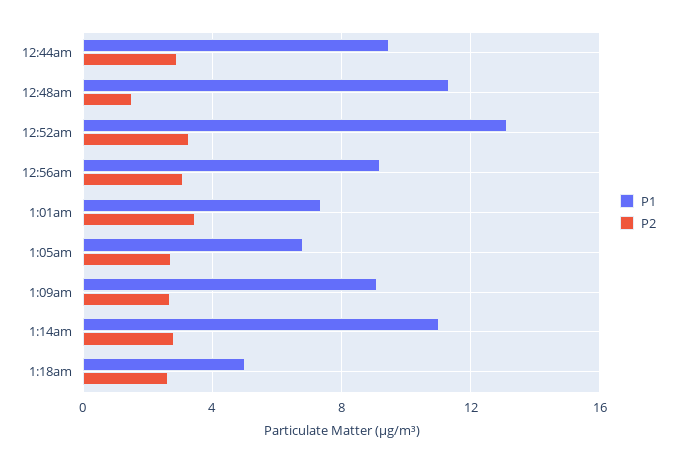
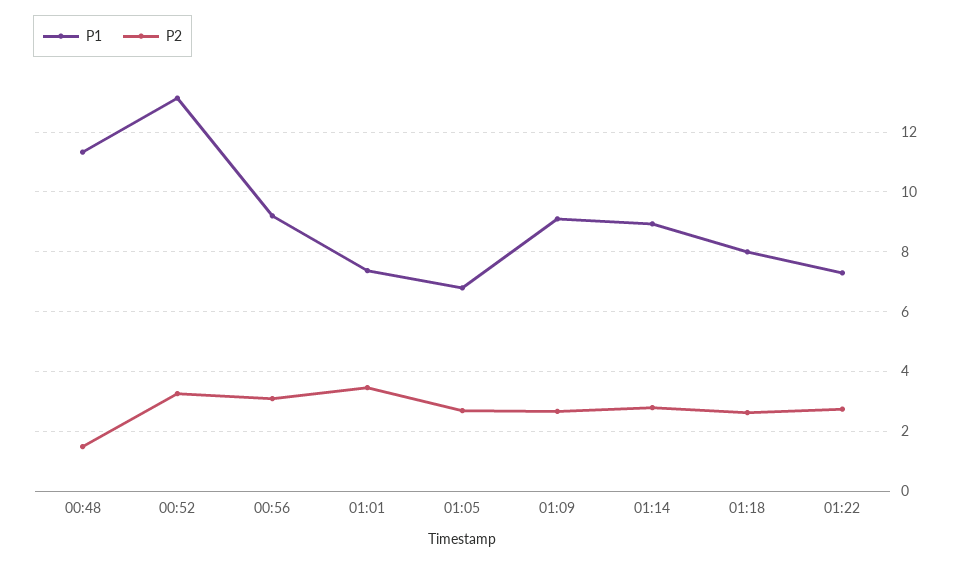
P1, 12:44am: 9.5 -> none
P2, 12:44am: 3 -> none
P1, 1:14am: 11 -> 9
P1, 1:18am: 5 -> 8
P1, 01:22: none -> 7.25
P2, 01:22: none -> 2.75

